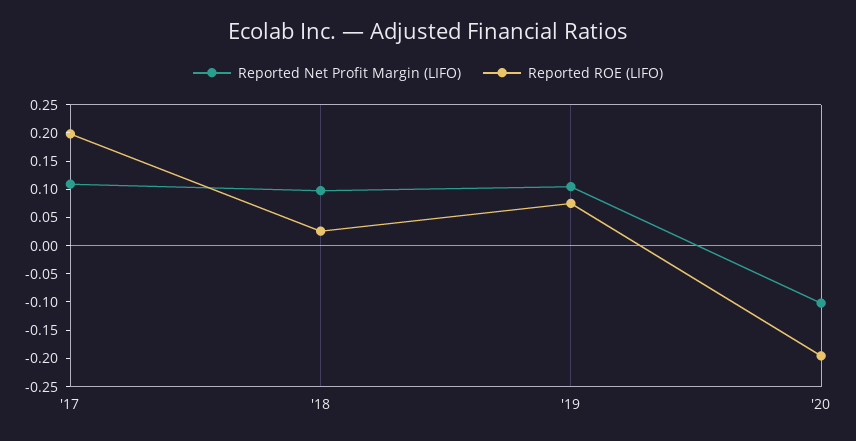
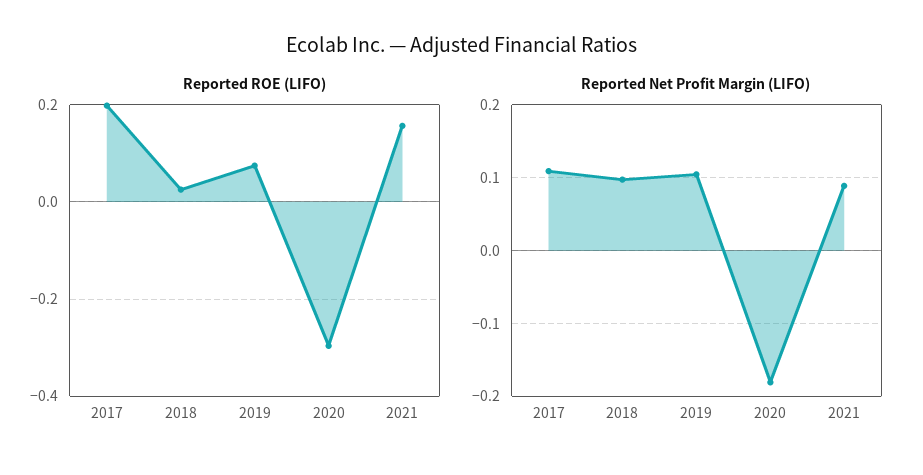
Reported Net Profit Margin (LIFO), '20: -0.1 -> -0.18
Reported ROE (LIFO), '20: -0.2 -> -0.3
Reported ROE (LIFO), 2021: none -> 0.16
Reported Net Profit Margin (LIFO), 2021: none -> 0.09

